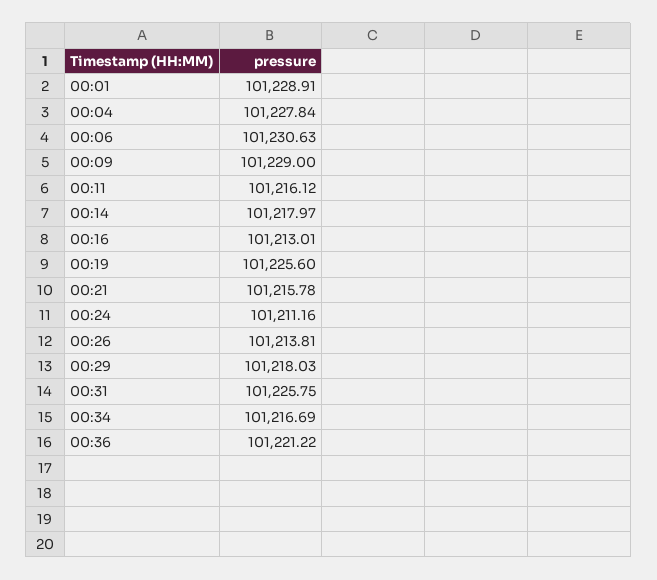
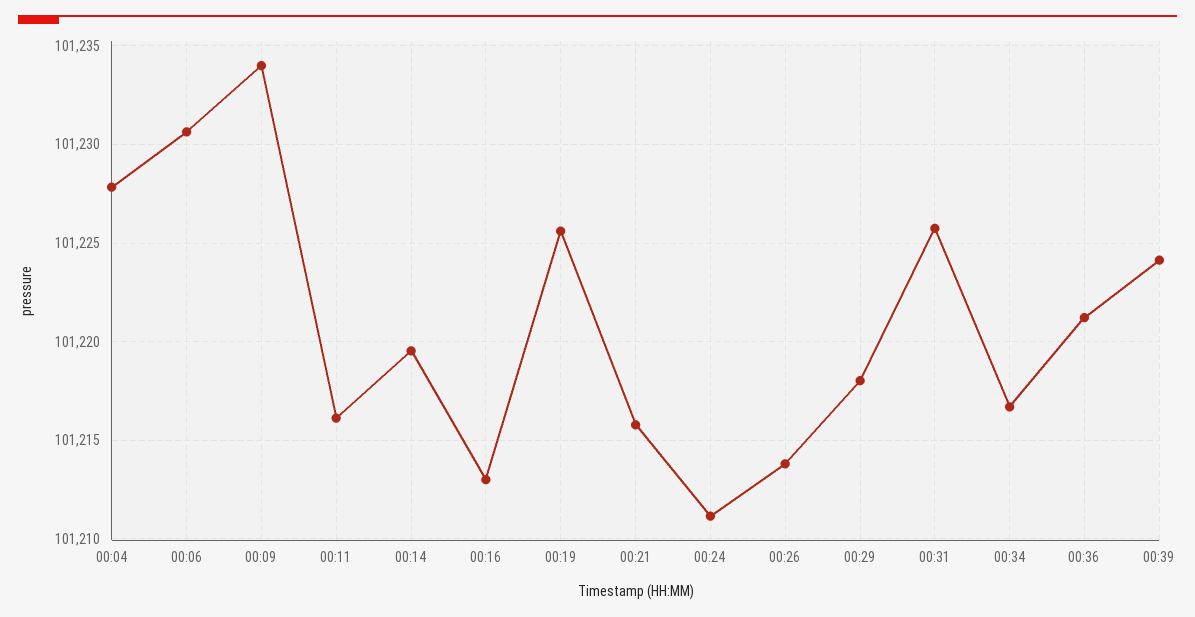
00:01: 101228.91 -> none
00:09: 101229 -> 101234
00:14: 101217.97 -> 101219.5
00:39: none -> 101224

